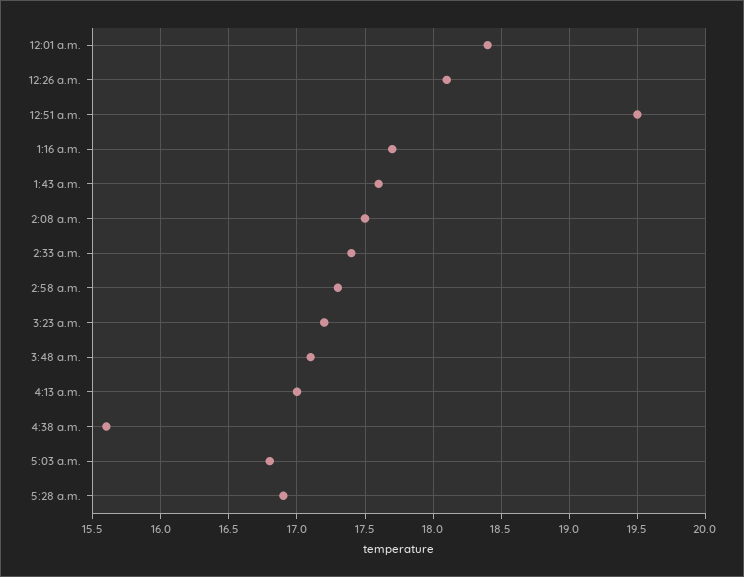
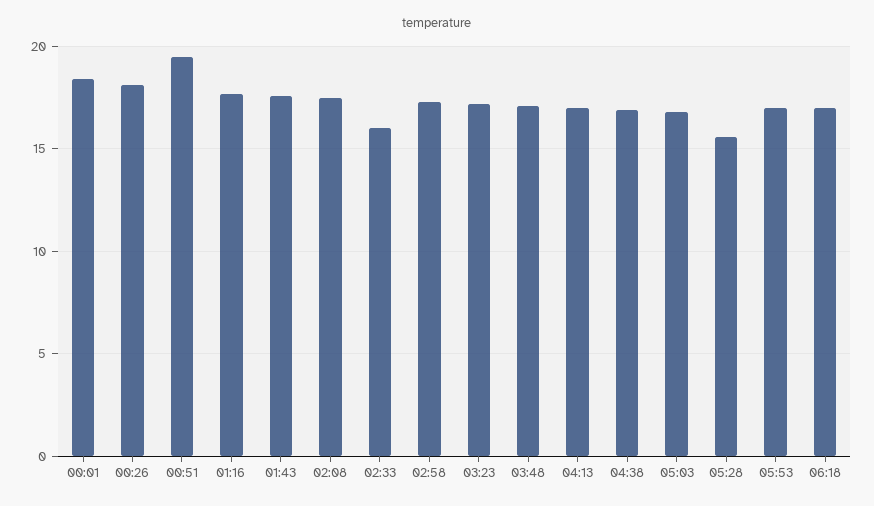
2:33 a.m.: 17.4 -> 16
4:38 a.m.: 15.6 -> 17
5:28 a.m.: 16.9 -> 15.5
05:53: none -> 17
06:18: none -> 17

